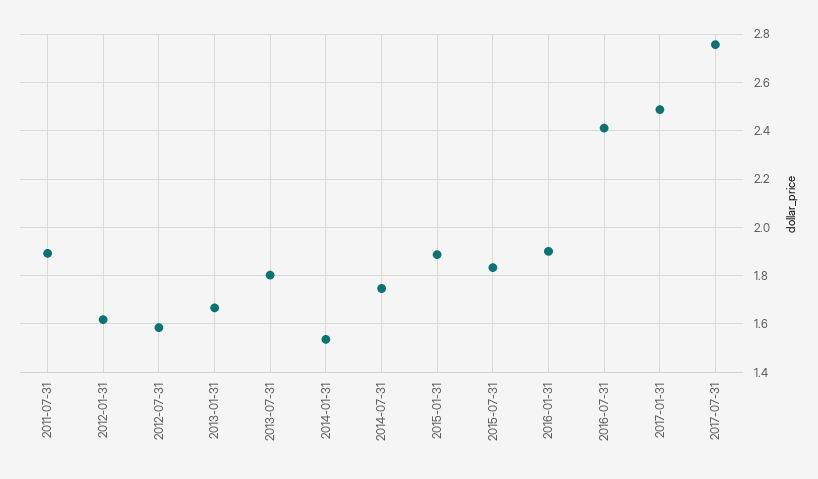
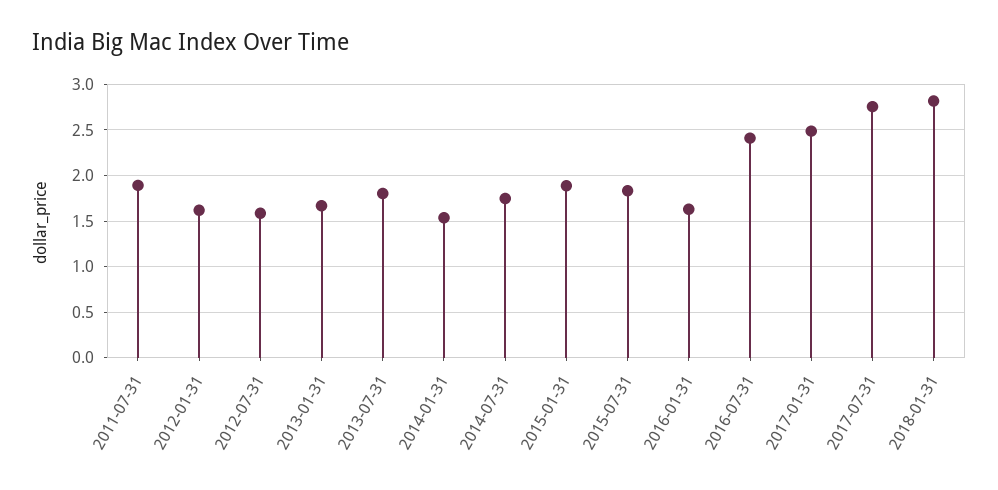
2016-01-31: 1.9 -> 1.6
2018-01-31: none -> 2.8

